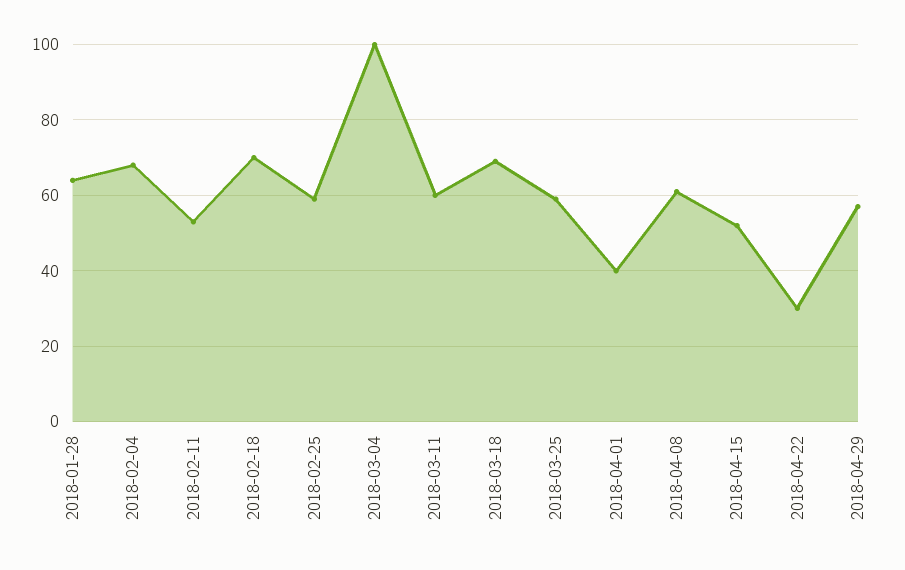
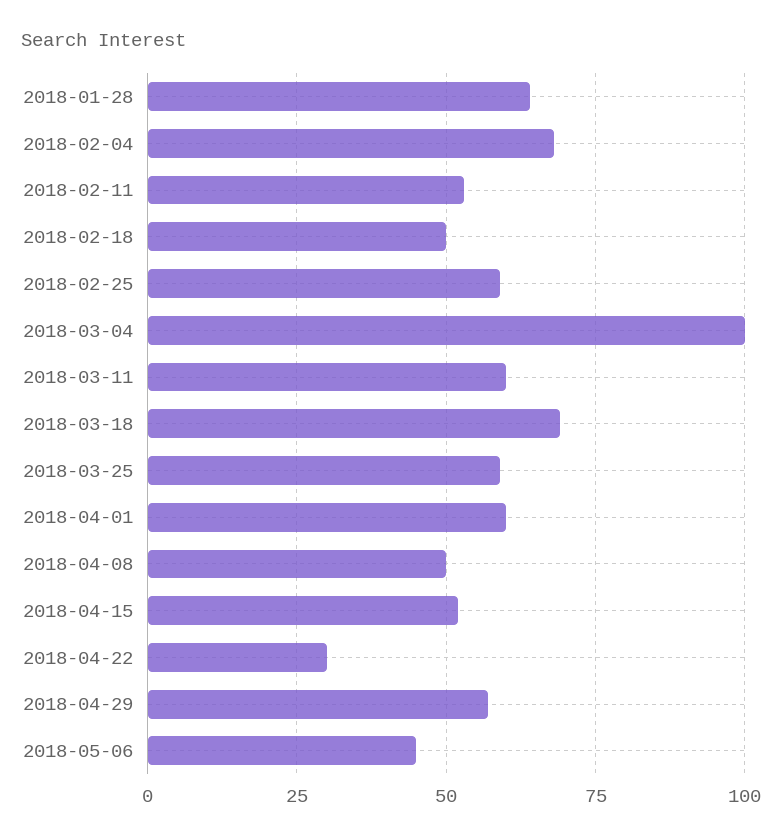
2018-02-18: 70 -> 50
2018-04-01: 40 -> 60
2018-04-08: 60 -> 50
2018-05-06: none -> 45

